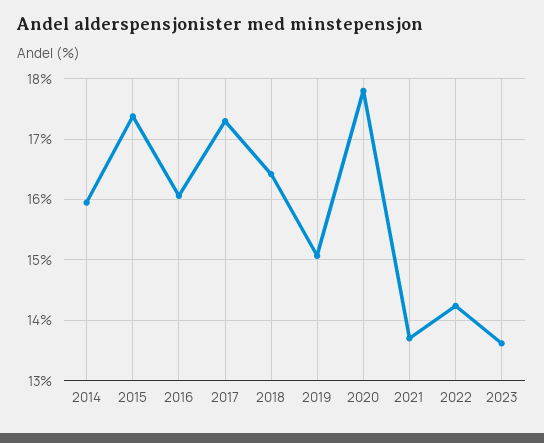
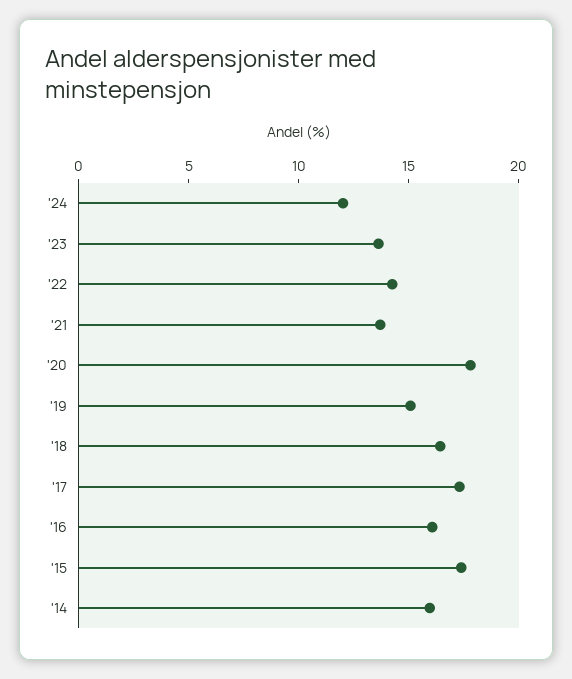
'24: none -> 12

